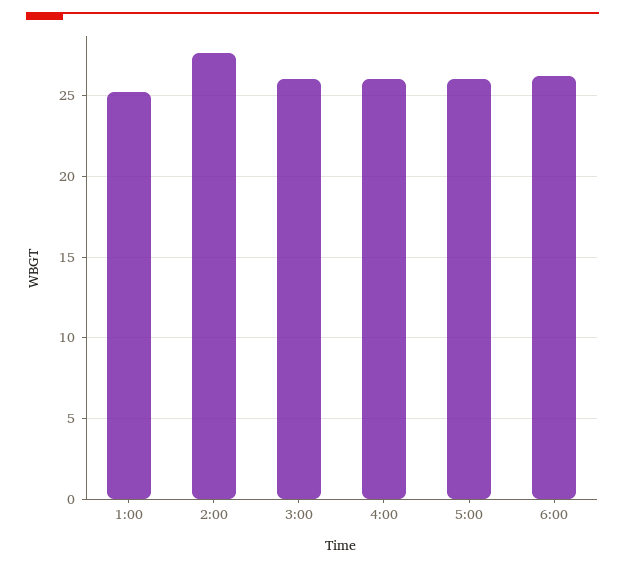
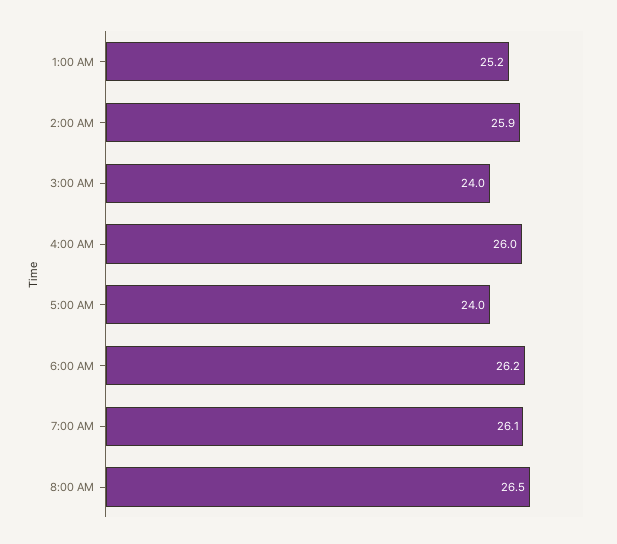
2:00: 27.5 -> 25.9
3:00: 26 -> 24
5:00: 26 -> 24
7:00 AM: none -> 26.1
8:00 AM: none -> 26.5

